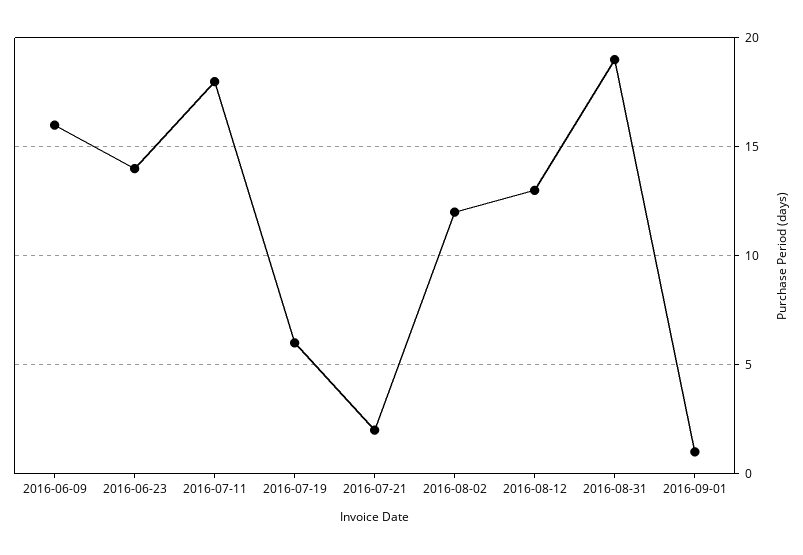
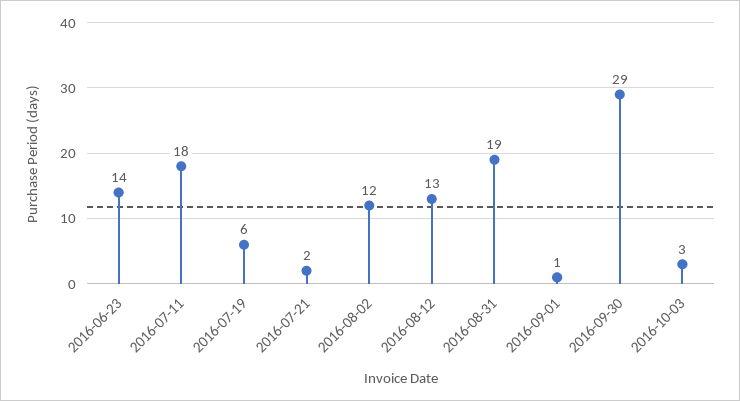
2016-06-09: 16 -> none
2016-09-30: none -> 29
2016-10-03: none -> 3

